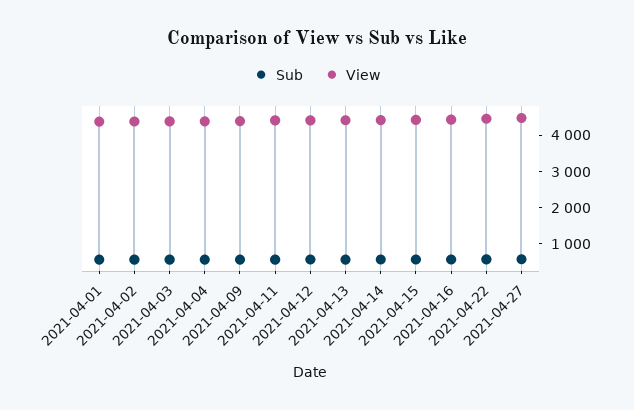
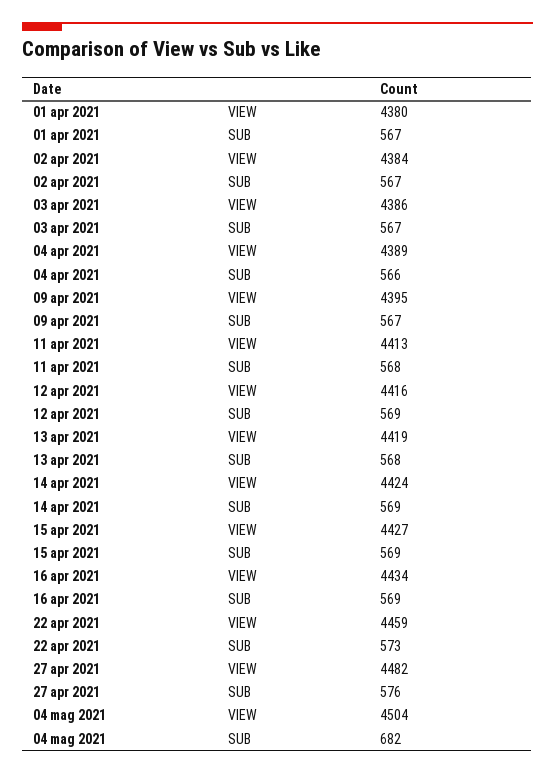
View, 04 mag 2021: none -> 4504
Sub, 04 mag 2021: none -> 682

